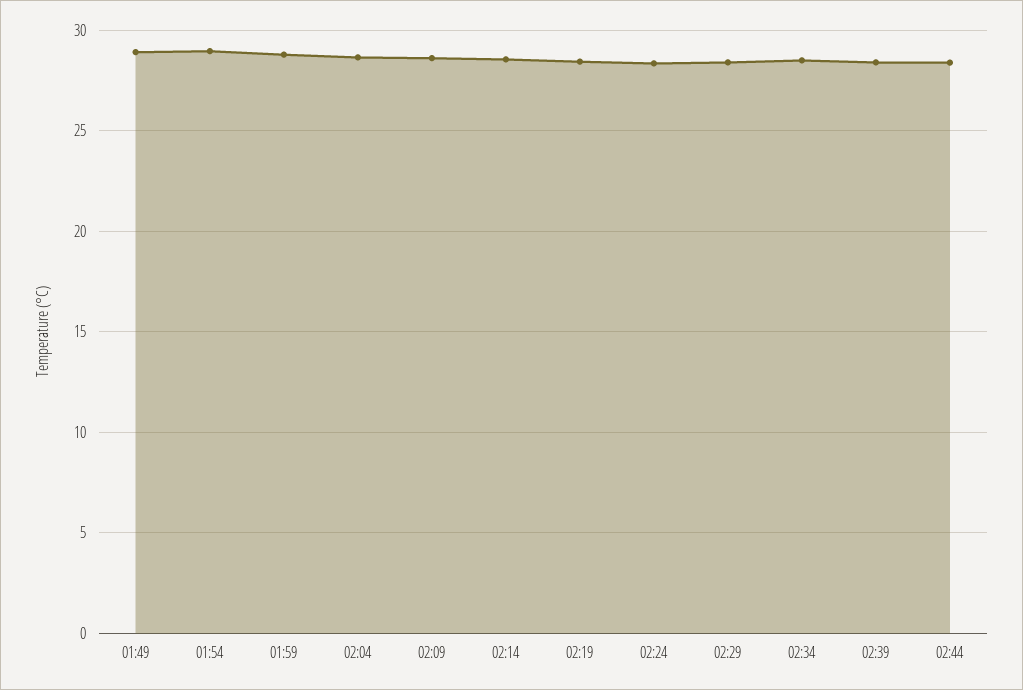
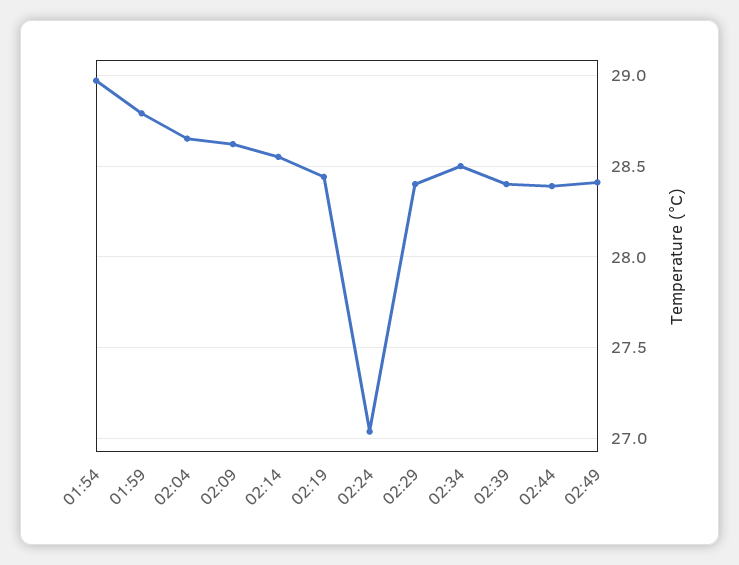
01:49: 29 -> none
02:24: 28.5 -> 27.05
02:49: none -> 28.4

